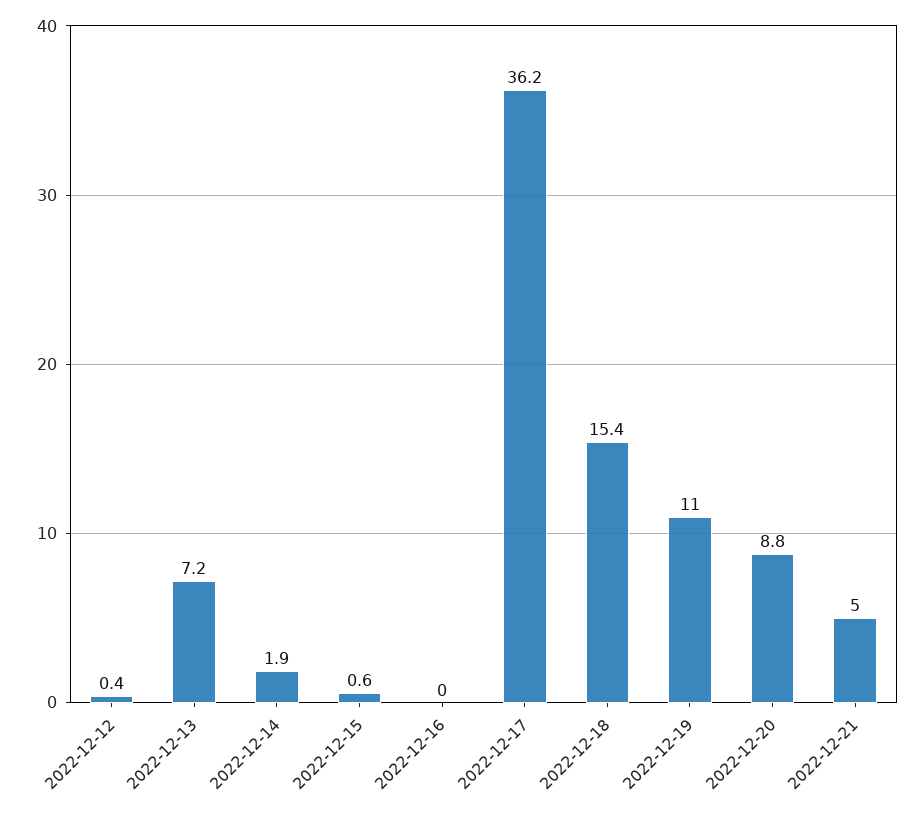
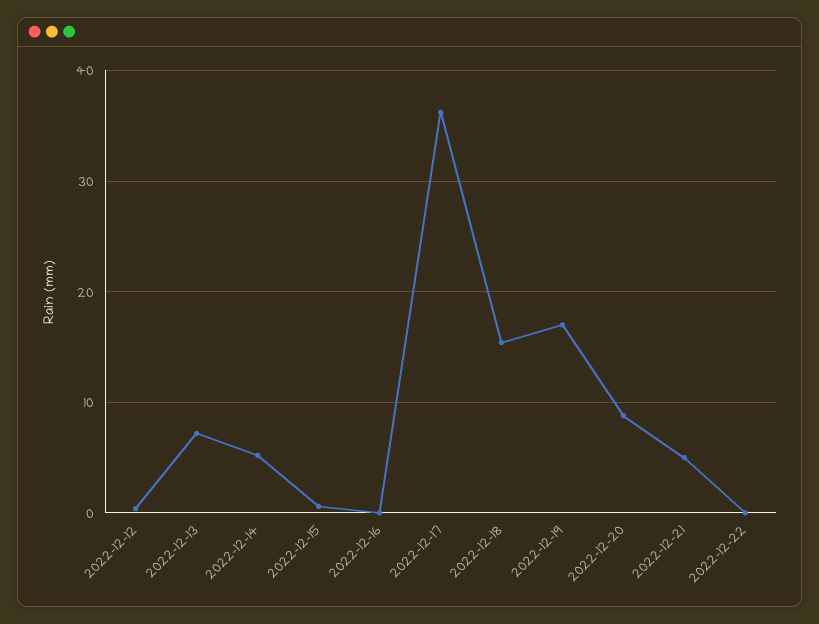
2022-12-14: 1.9 -> 5
2022-12-19: 11 -> 17
2022-12-22: none -> 0

